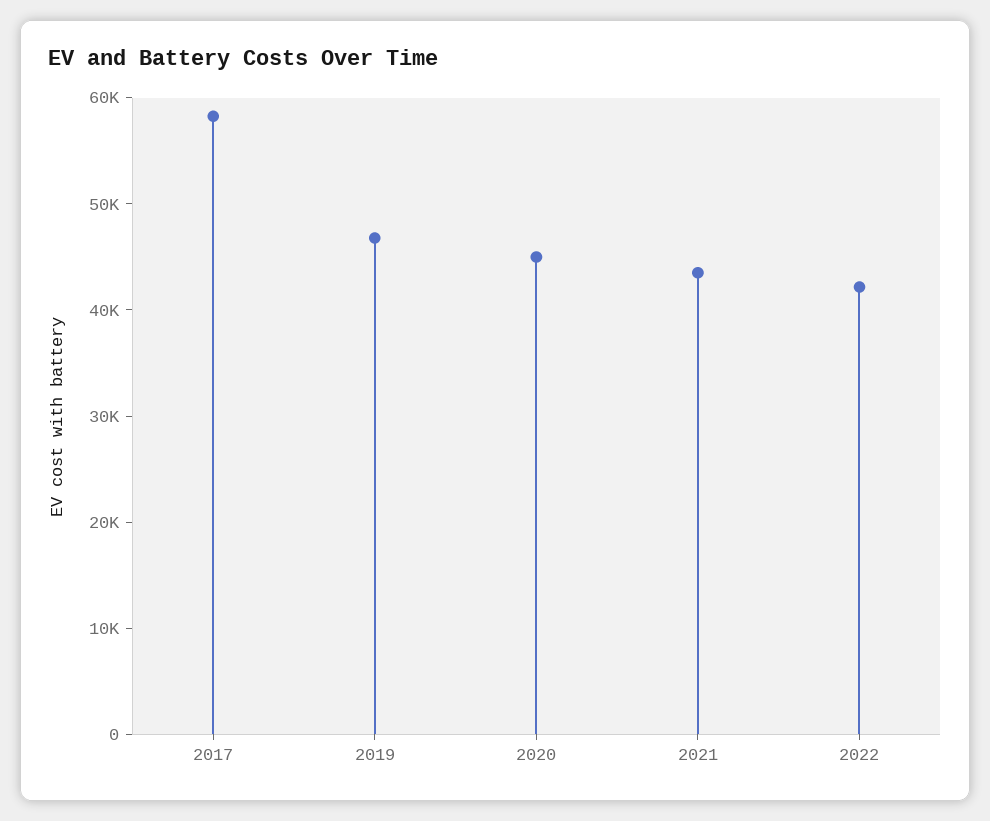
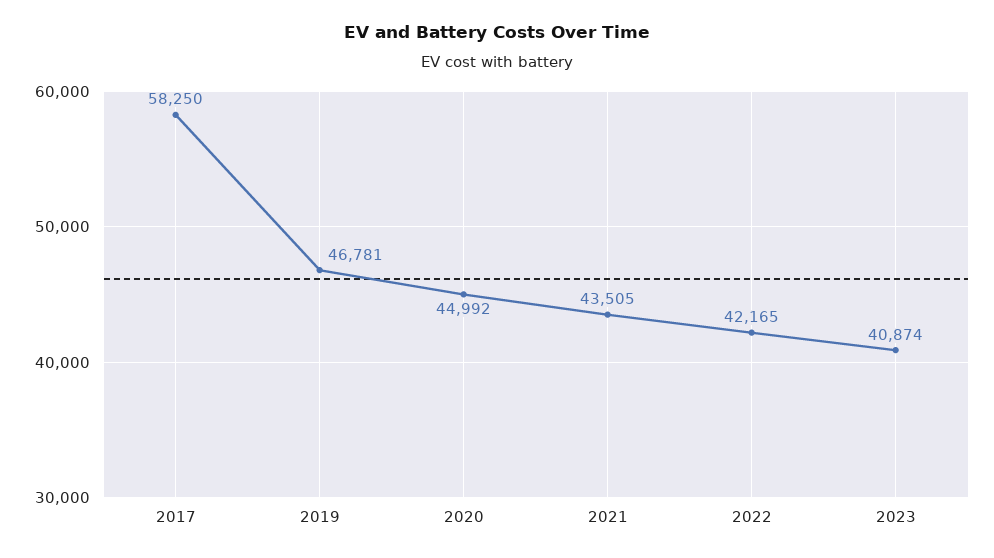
2023: none -> 40874

